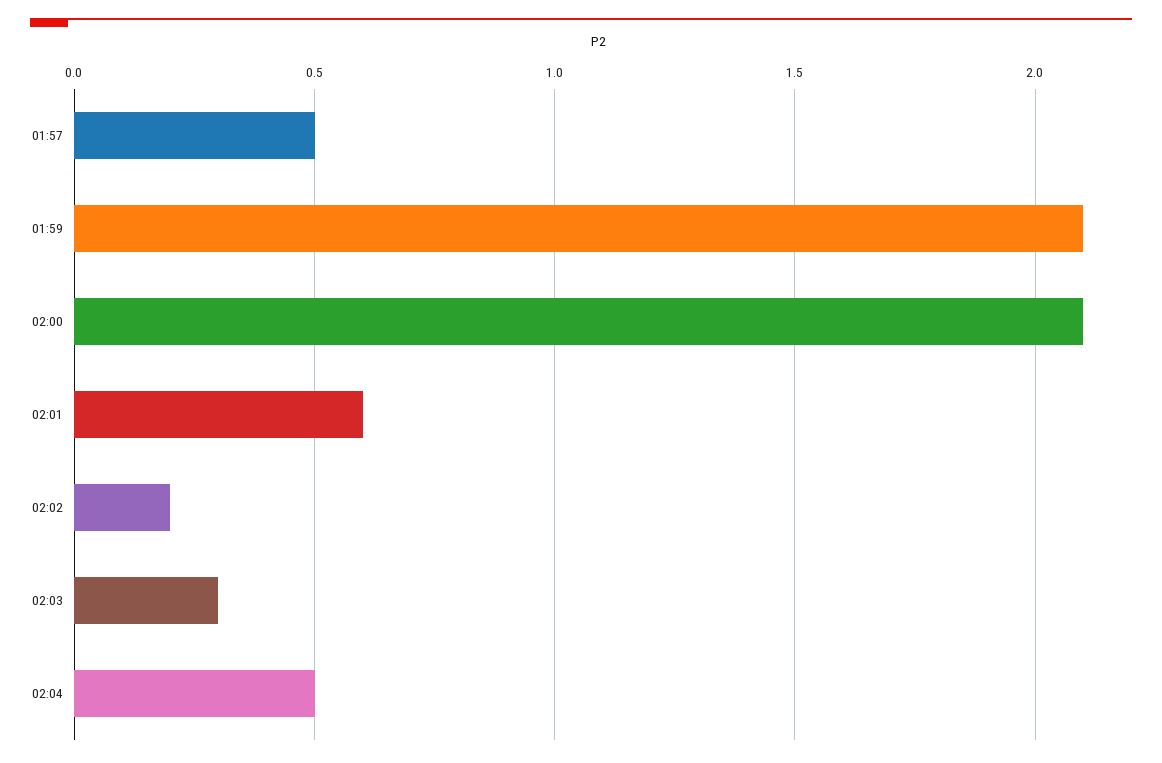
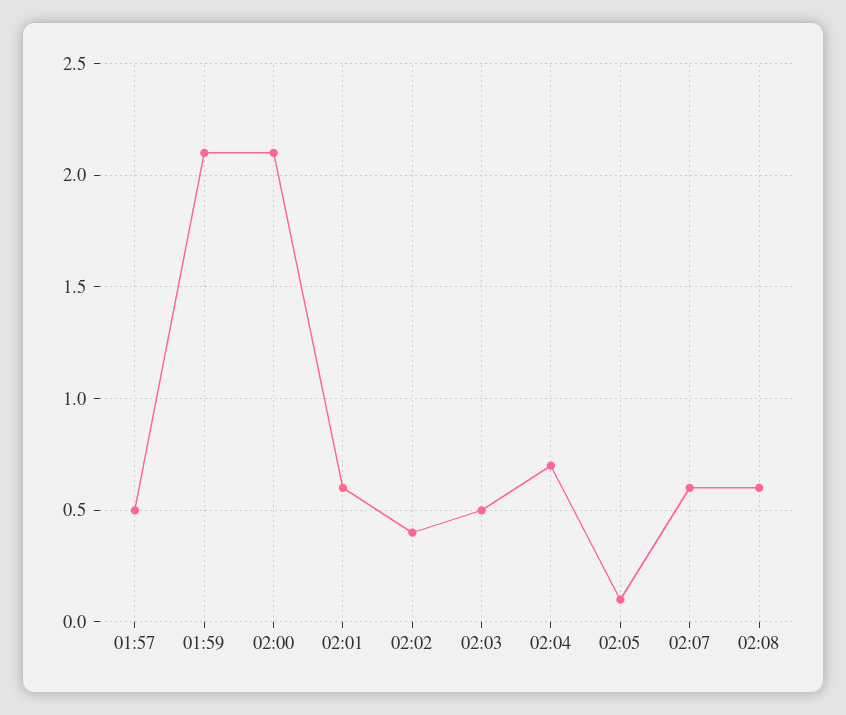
02:02: 0.2 -> 0.4
02:03: 0.3 -> 0.5
02:04: 0.5 -> 0.7
02:05: none -> 0.1
02:07: none -> 0.6
02:08: none -> 0.6

